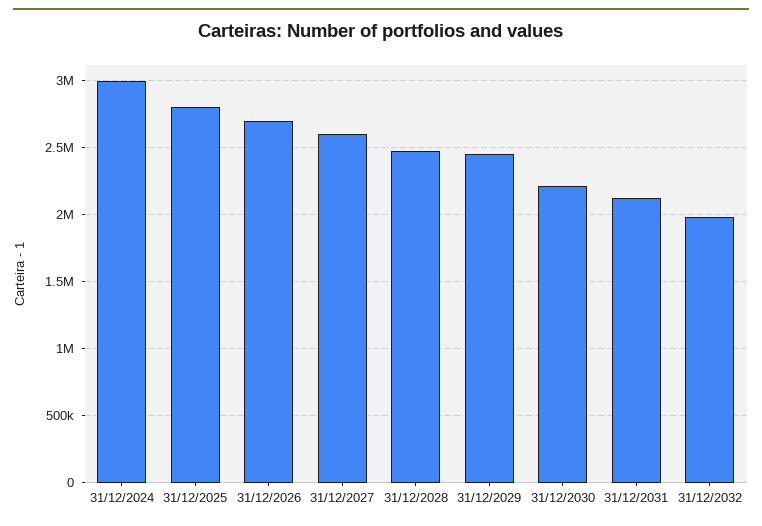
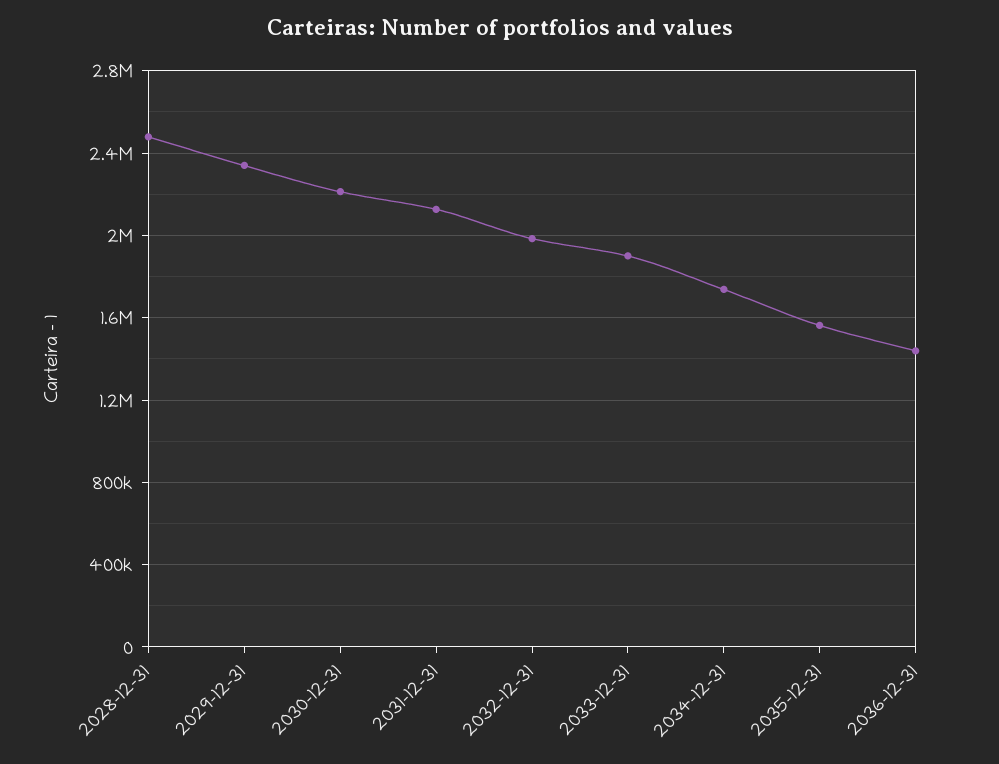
31/12/2024: 3000000 -> none
31/12/2025: 2800000 -> none
31/12/2026: 2700000 -> none
31/12/2027: 2600000 -> none
31/12/2029: 2450000 -> 2350000
2033-12-31: none -> 1900000
2034-12-31: none -> 1750000
2035-12-31: none -> 1550000
2036-12-31: none -> 1450000

